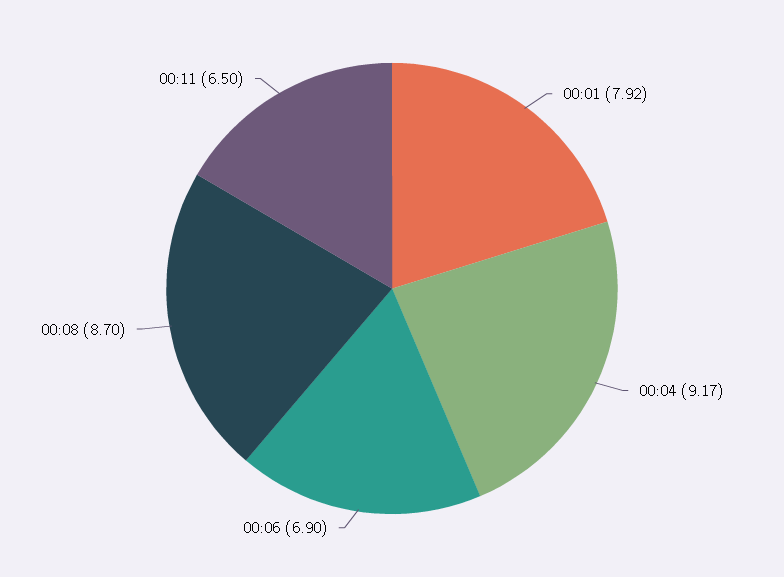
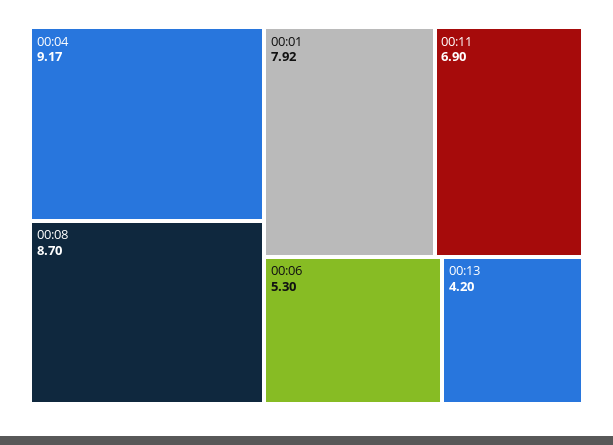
00:06: 6.9 -> 5.3
00:11: 6.5 -> 6.9
00:13: none -> 4.2

